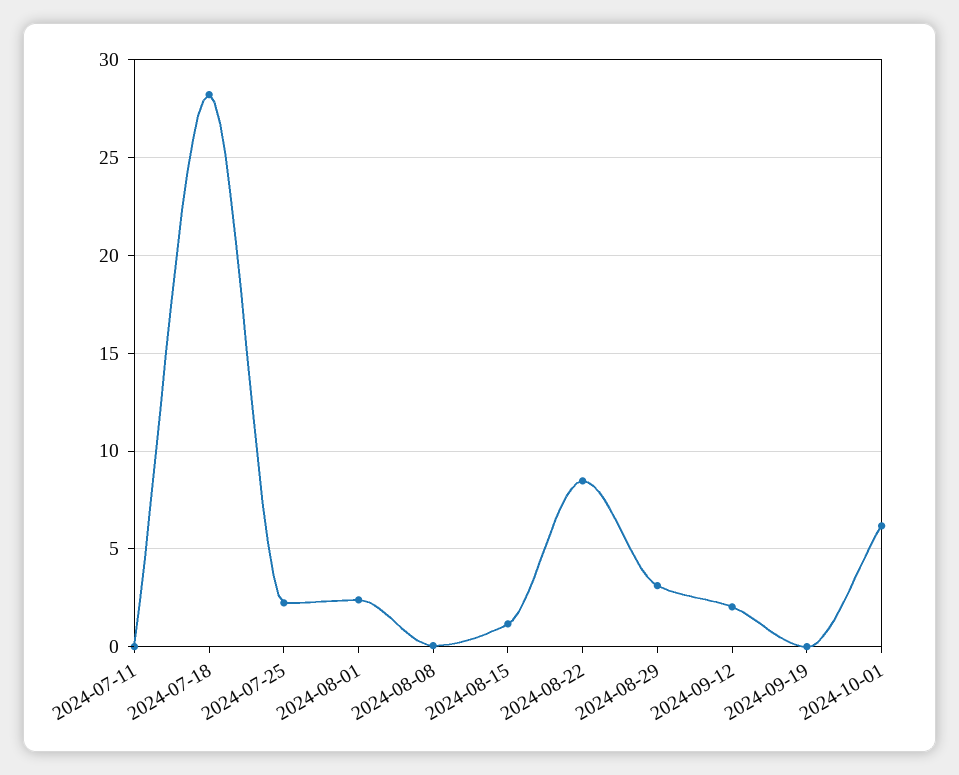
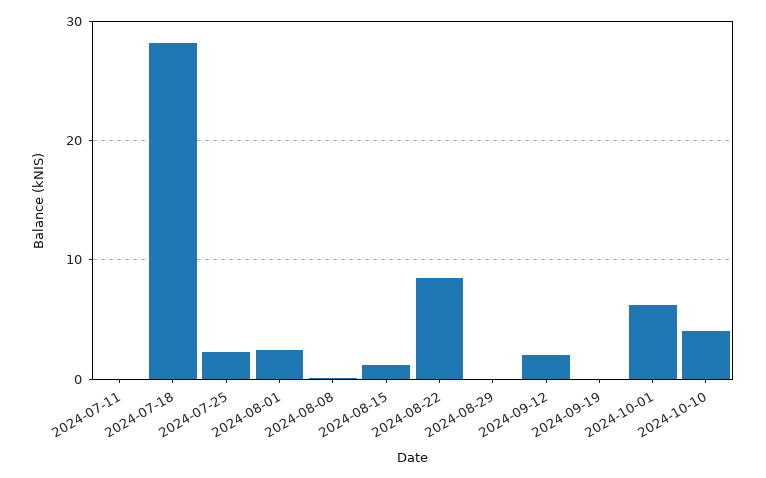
2024-08-29: 3 -> 0
2024-10-10: none -> 4

